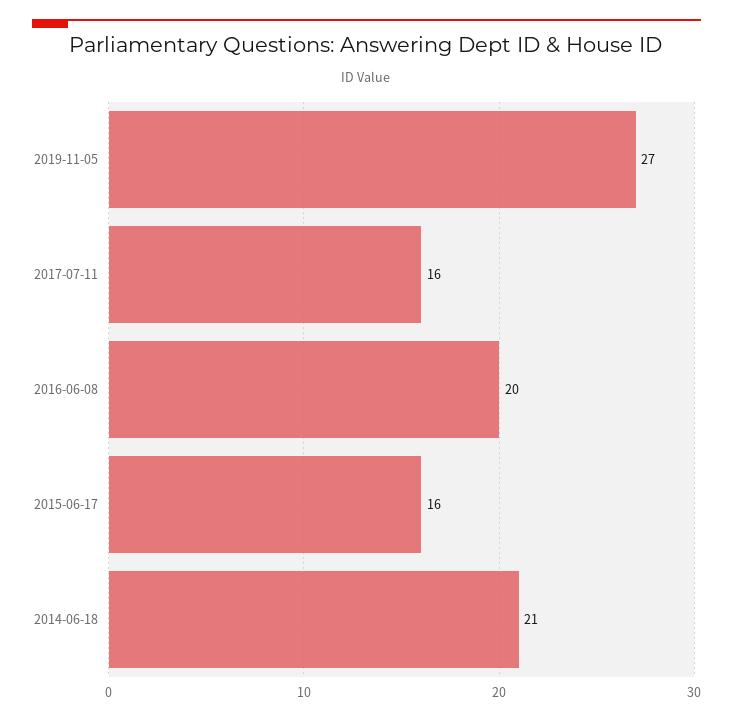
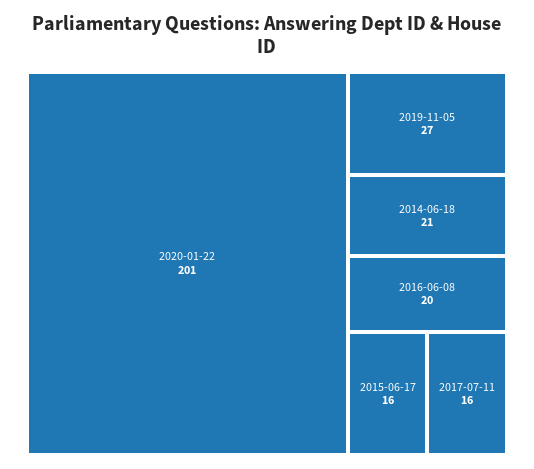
2020-01-22: none -> 201

